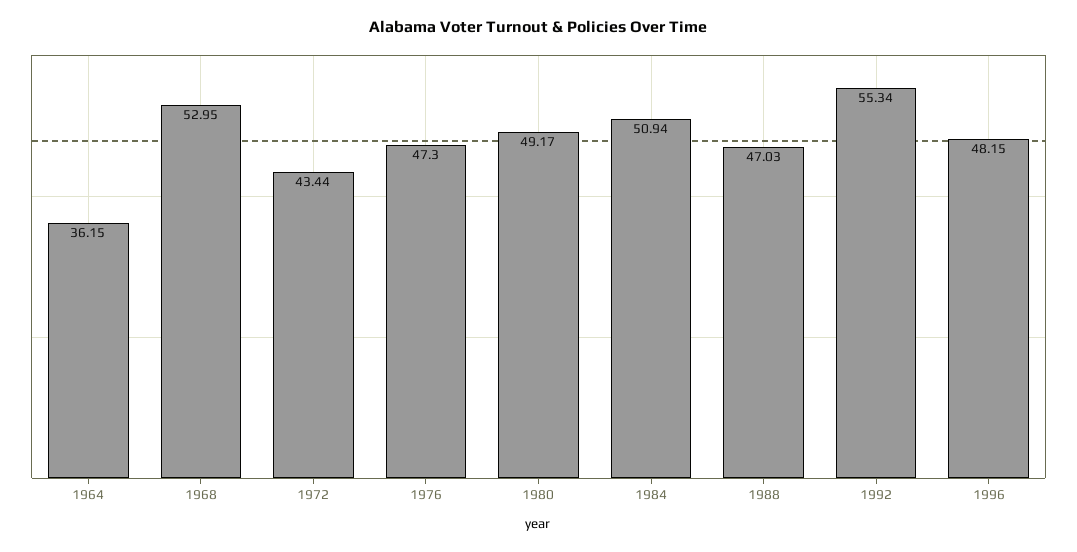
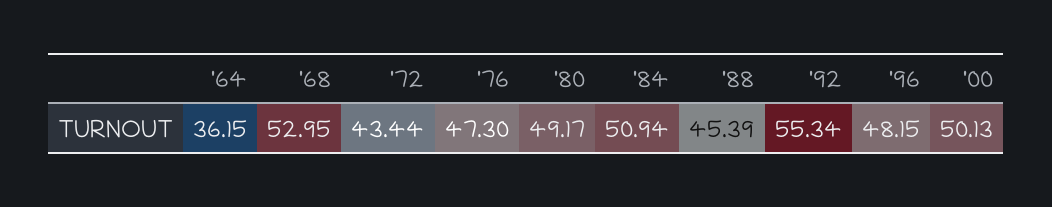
1988: 47.03 -> 45.39
'00: none -> 50.13

